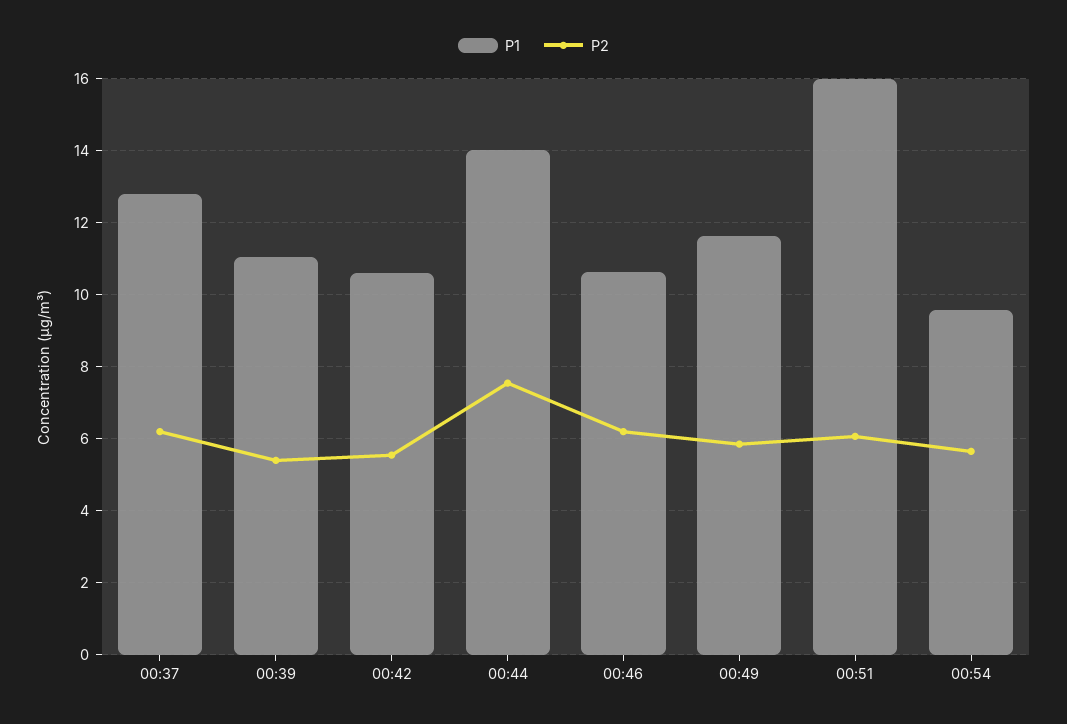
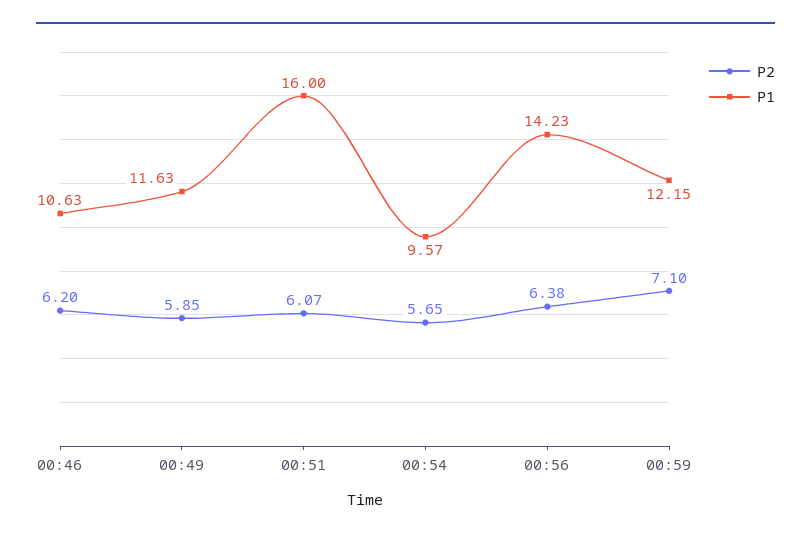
P1, 00:37: 12.8 -> none
P2, 00:37: 6.2 -> none
P1, 00:39: 11 -> none
P2, 00:39: 5.4 -> none
P1, 00:42: 10.6 -> none
P2, 00:42: 5.6 -> none
P1, 00:44: 14 -> none
P2, 00:44: 7.6 -> none
P2, 00:56: none -> 6.38
P1, 00:56: none -> 14.23
P2, 00:59: none -> 7.1
P1, 00:59: none -> 12.15

